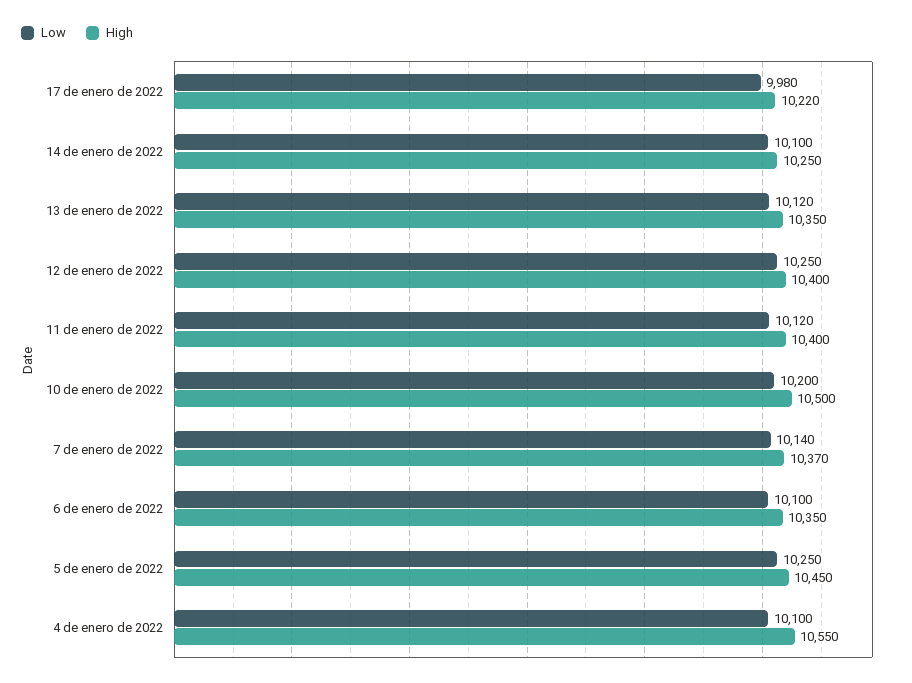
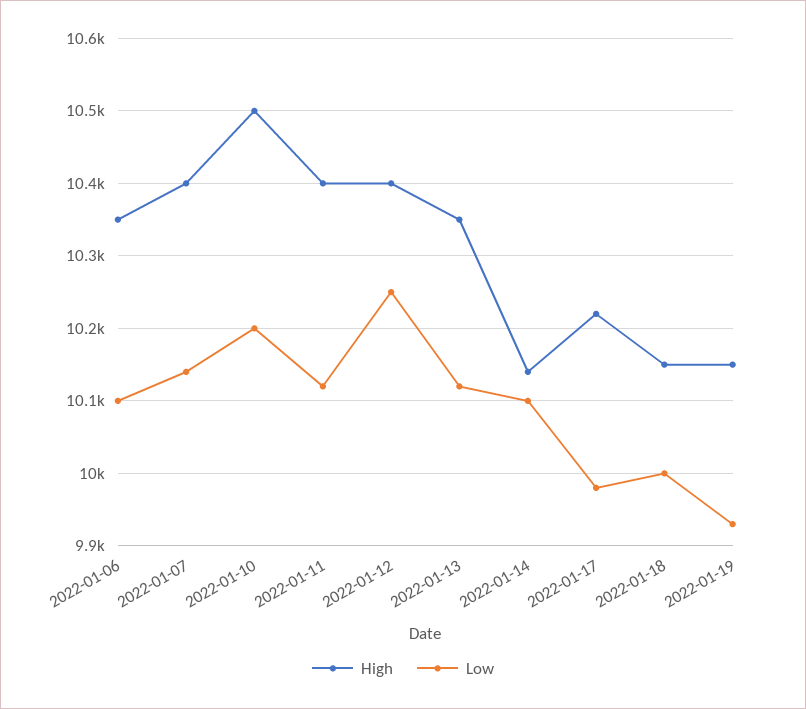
High, 14 de enero de 2022: 10250 -> 10140
High, 7 de enero de 2022: 10370 -> 10400
Low, 5 de enero de 2022: 10250 -> none
High, 5 de enero de 2022: 10450 -> none
Low, 4 de enero de 2022: 10100 -> none
High, 4 de enero de 2022: 10550 -> none
High, 2022-01-18: none -> 10150
Low, 2022-01-18: none -> 10000
High, 2022-01-19: none -> 10150
Low, 2022-01-19: none -> 9930

